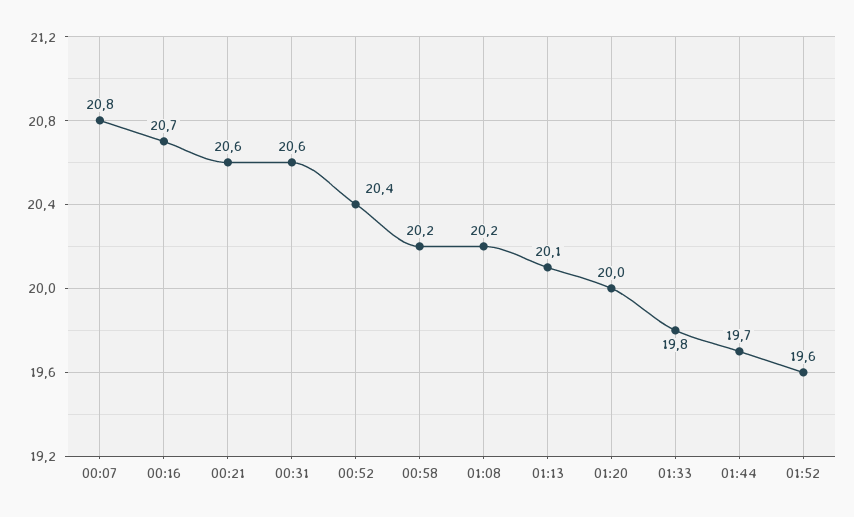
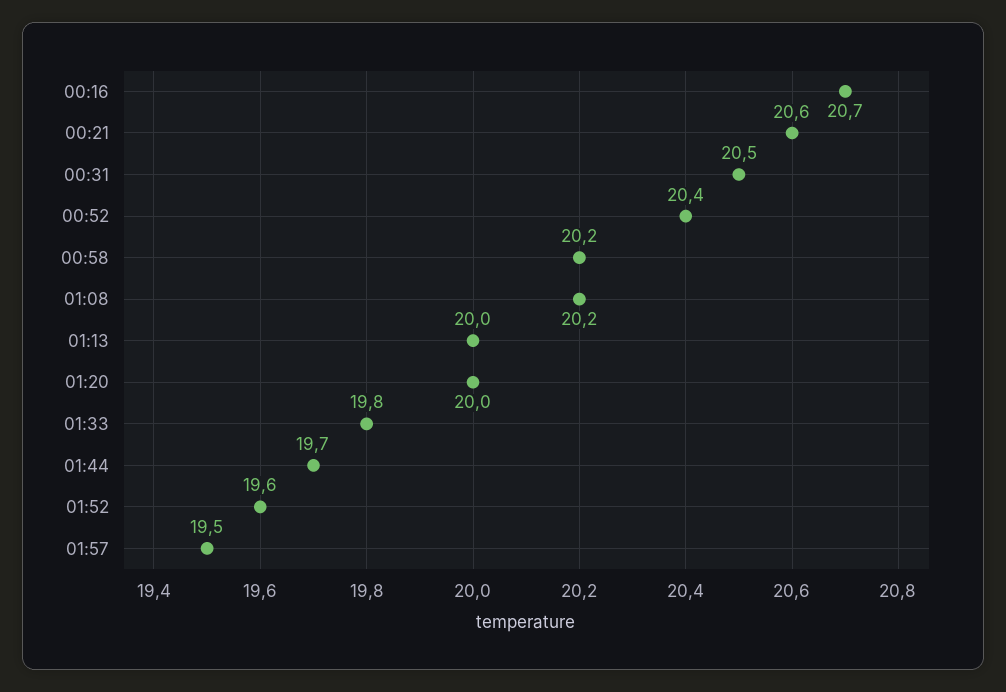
00:07: 20.8 -> none
00:31: 20.6 -> 20.5
01:13: 20.1 -> 20
01:57: none -> 19.5

